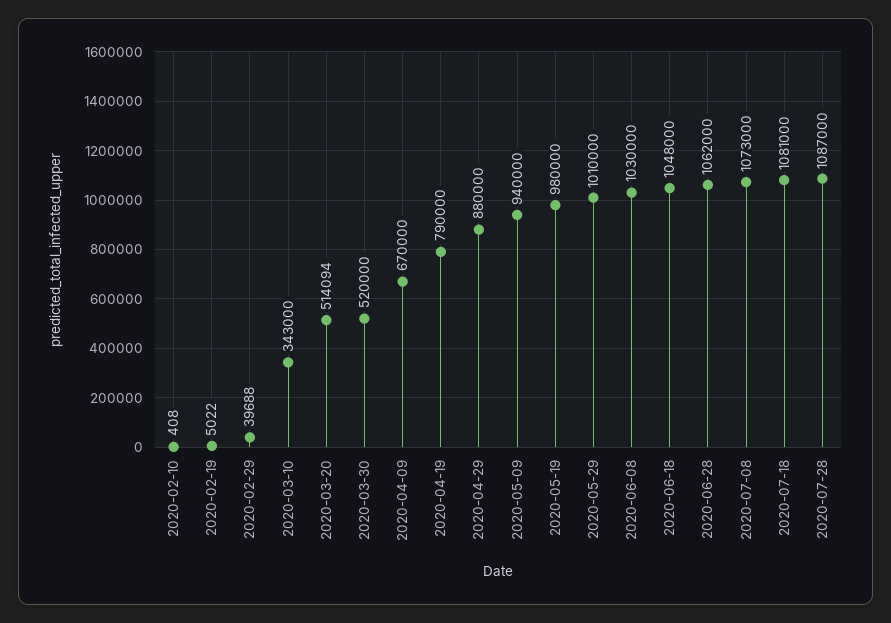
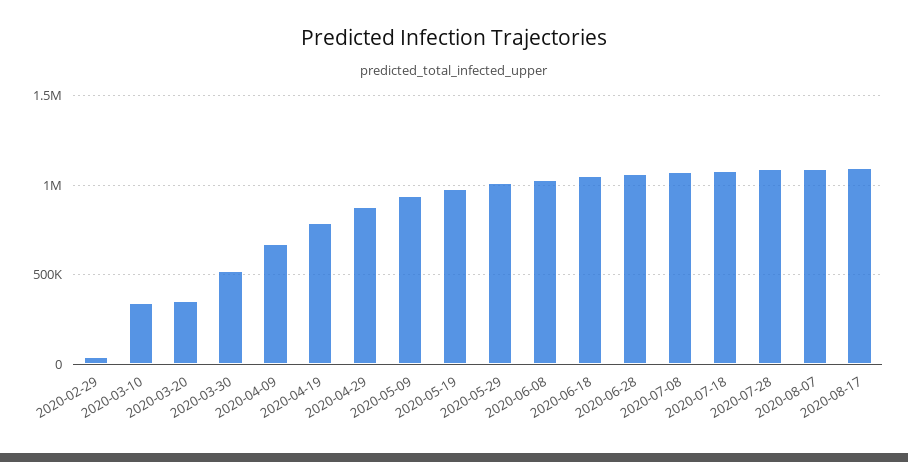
2020-02-10: 408 -> none
2020-02-19: 5022 -> none
2020-03-20: 514094 -> 350000
2020-08-07: none -> 1100000
2020-08-17: none -> 1100000

